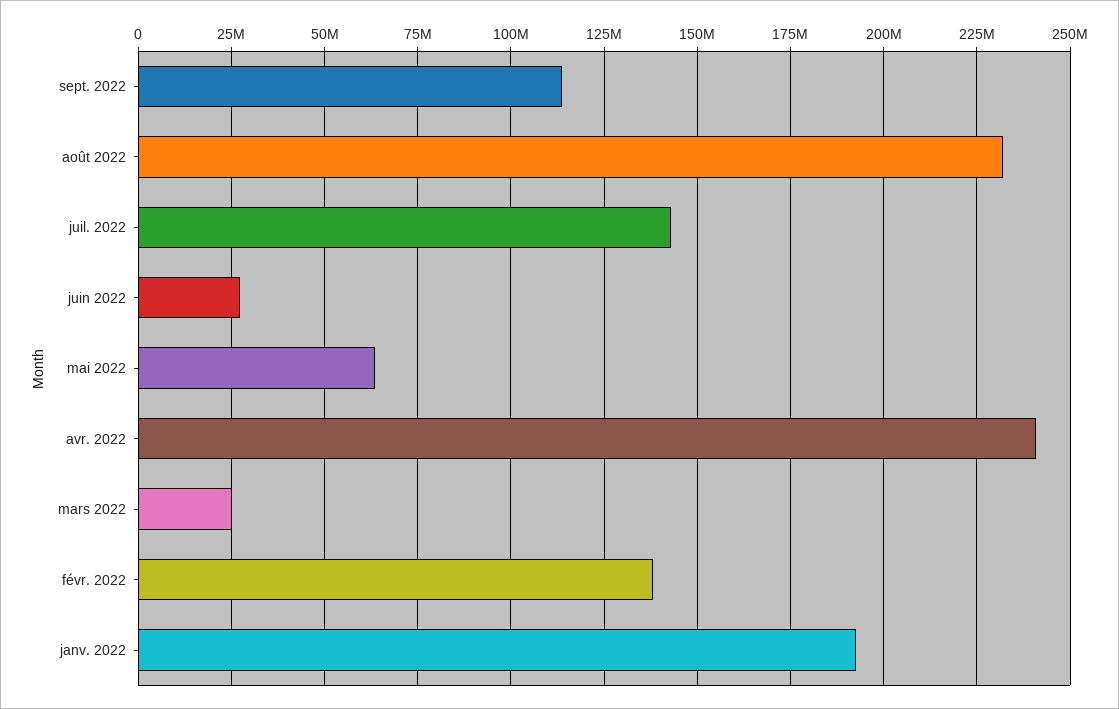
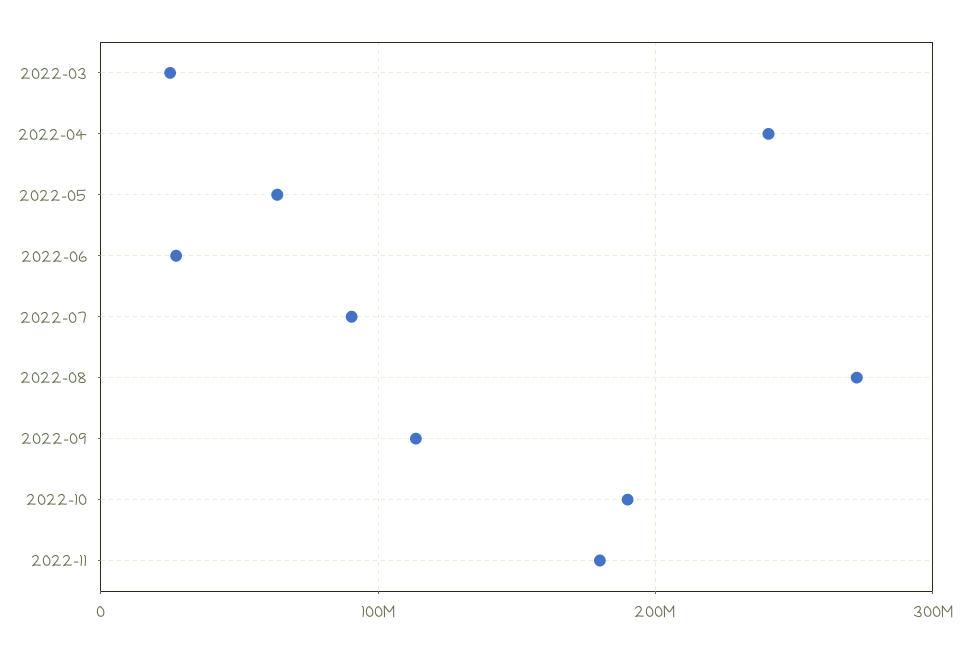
août 2022: 232500000 -> 270000000
juil. 2022: 142500000 -> 90000000
févr. 2022: 137500000 -> none
janv. 2022: 192500000 -> none
2022-10: none -> 190000000
2022-11: none -> 180000000

